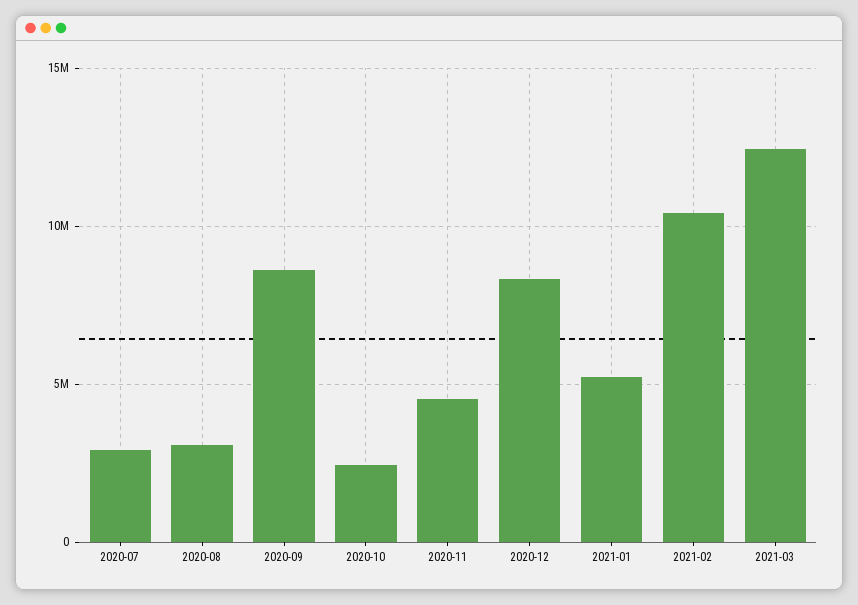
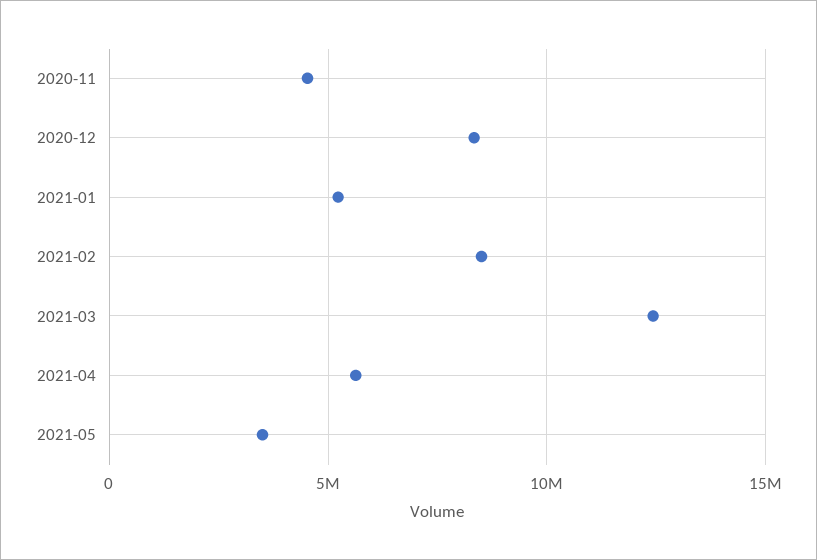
2020-07: 3000000 -> none
2020-08: 3000000 -> none
2020-09: 8500000 -> none
2020-10: 2500000 -> none
2021-02: 10500000 -> 8500000
2021-04: none -> 5500000
2021-05: none -> 3500000

